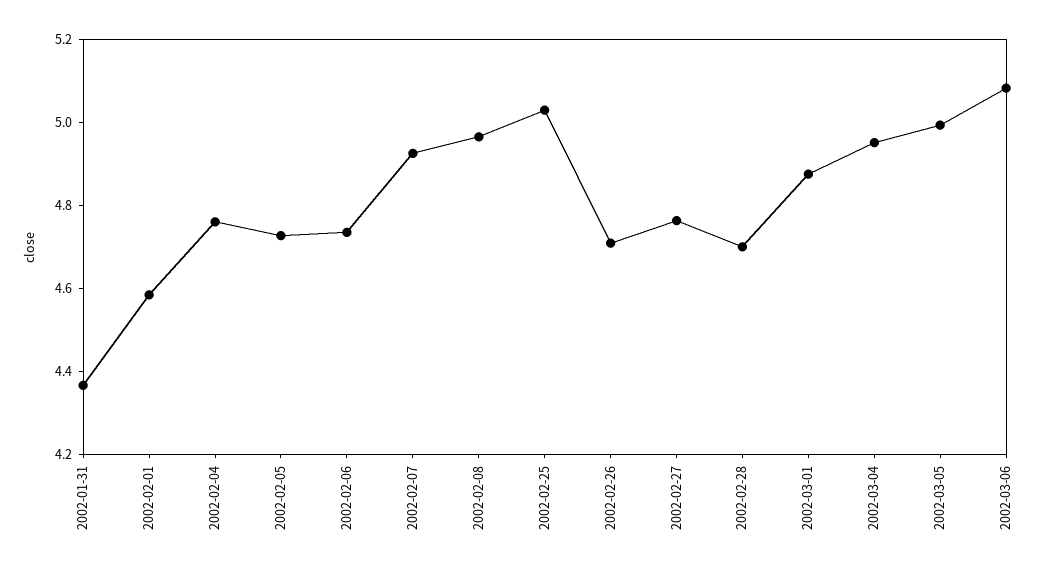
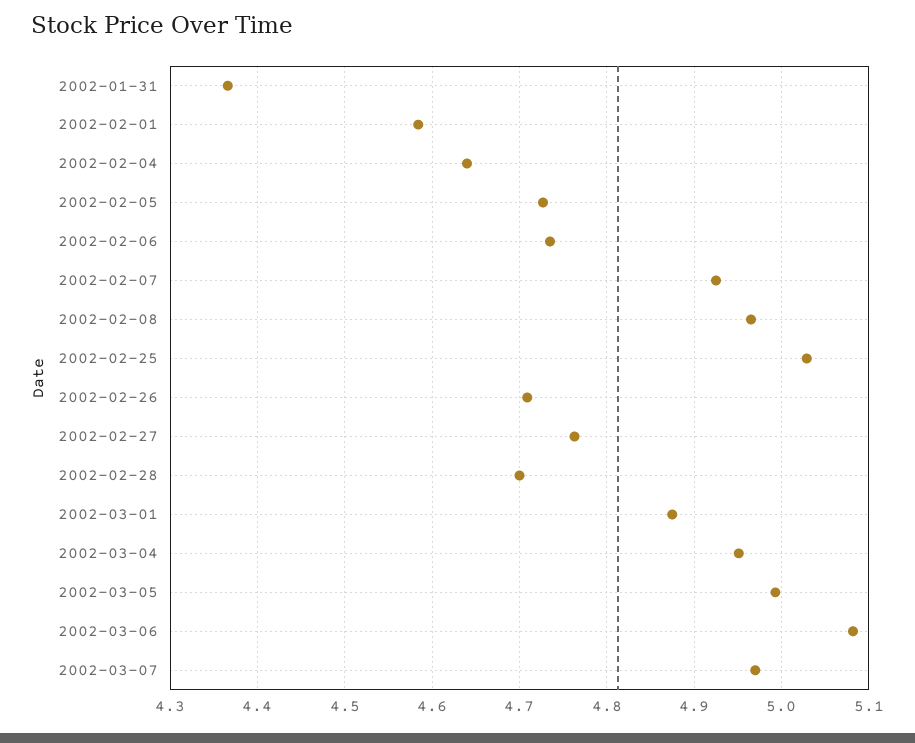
2002-02-04: 4.75 -> 4.64
2002-03-07: none -> 4.97

